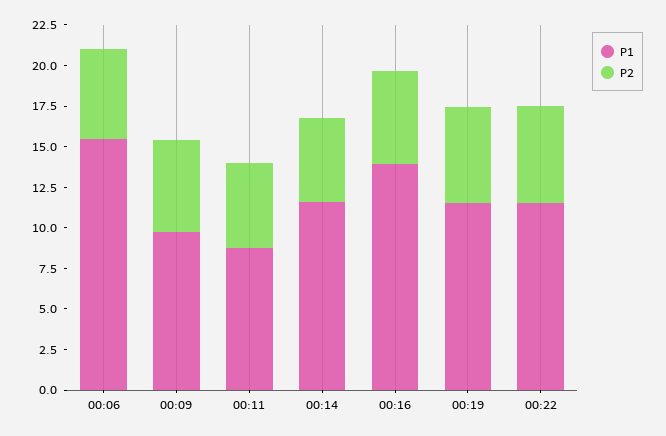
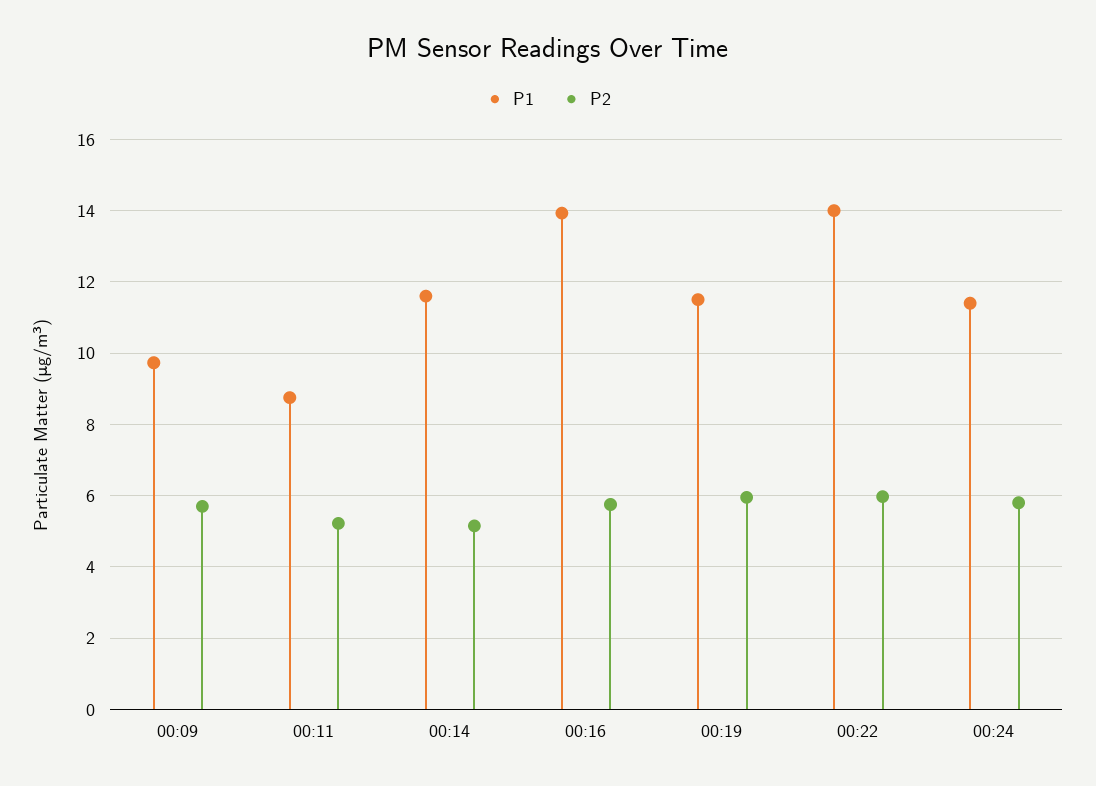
P1, 00:06: 15.5 -> none
P2, 00:06: 5.5 -> none
P1, 00:22: 11.5 -> 14
P1, 00:24: none -> 11.4
P2, 00:24: none -> 5.8

